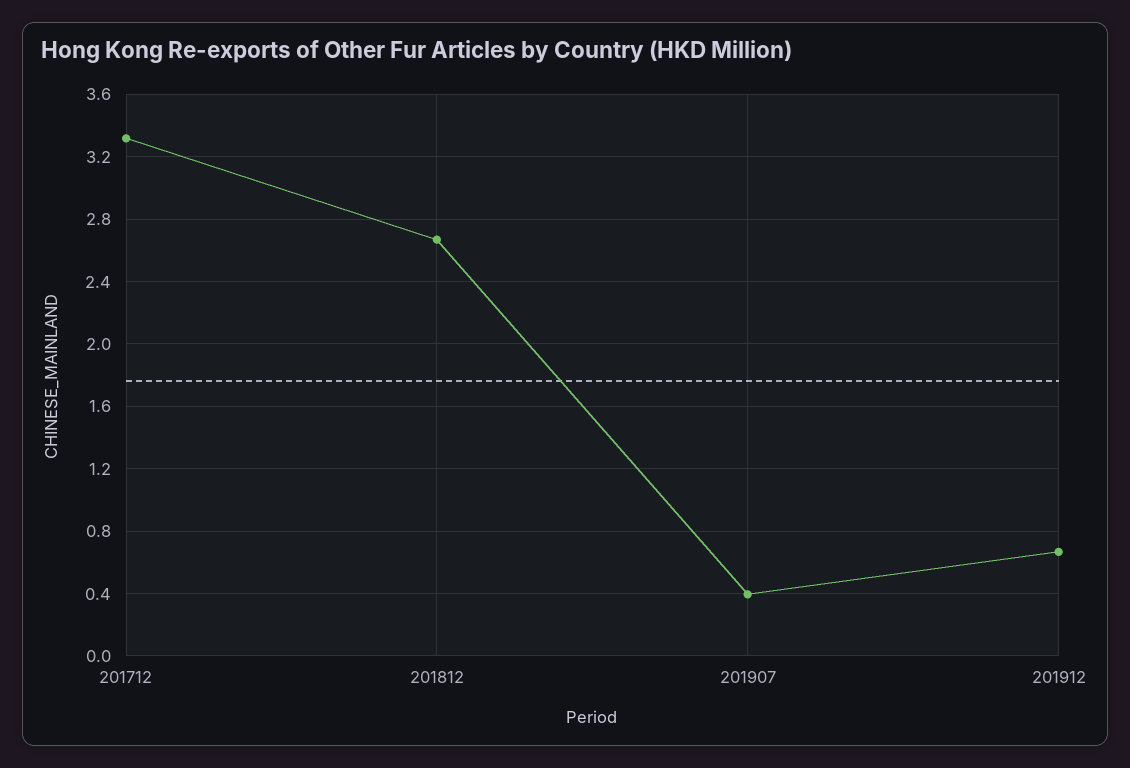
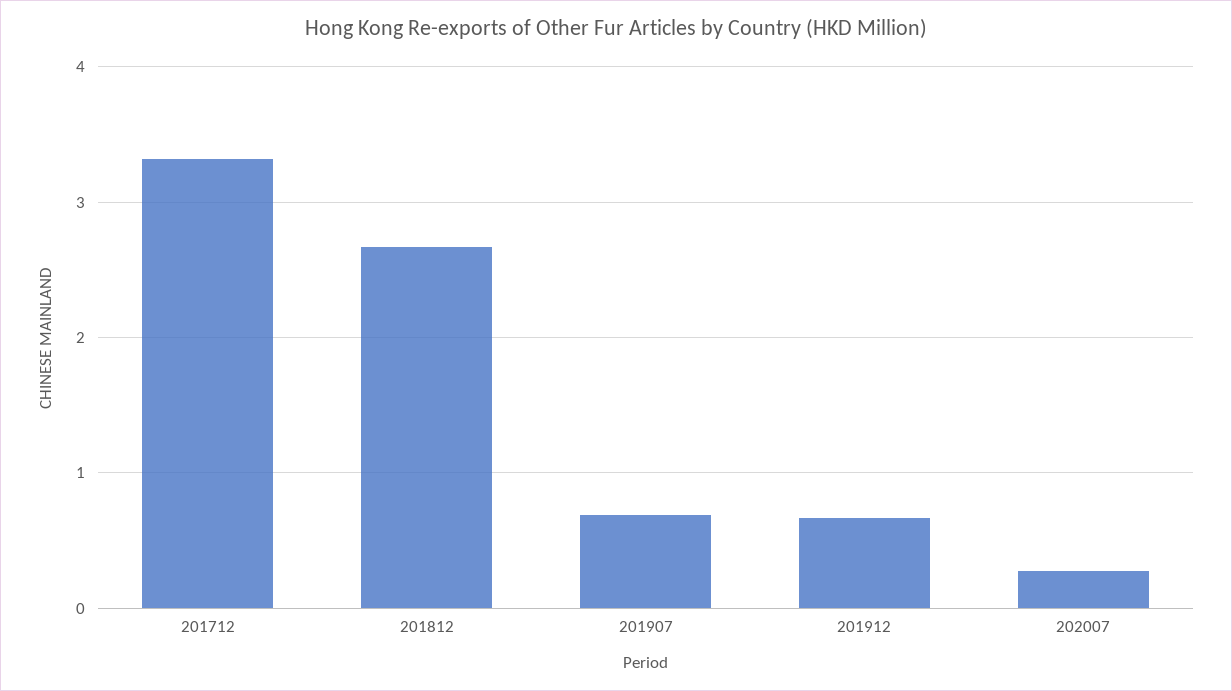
201907: 0.4 -> 0.7
202007: none -> 0.3

